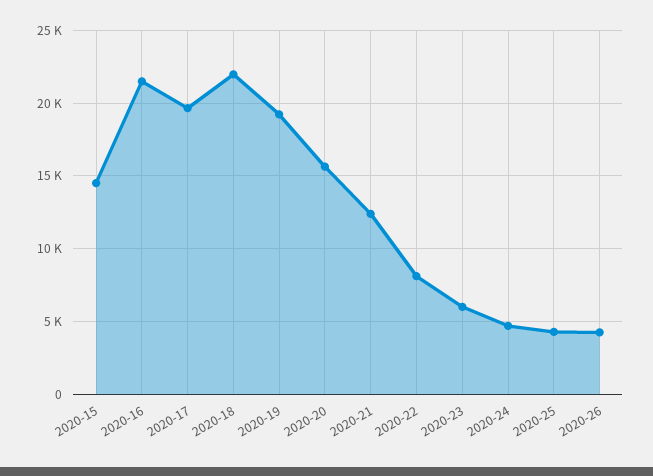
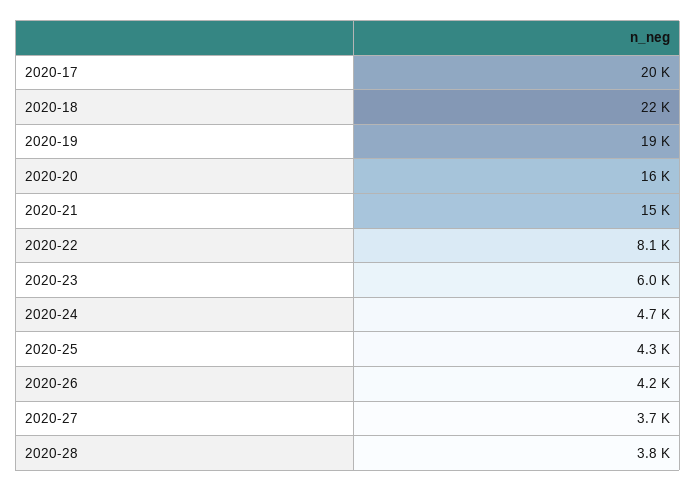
2020-15: 14500 -> none
2020-16: 21500 -> none
2020-21: 12500 -> 15000
2020-27: none -> 3700
2020-28: none -> 3800

